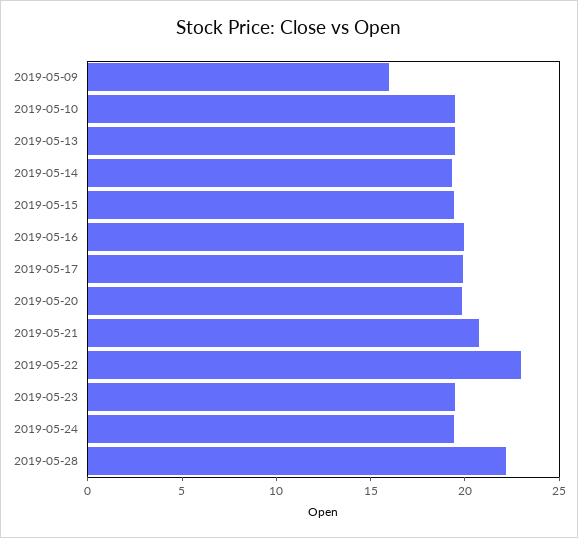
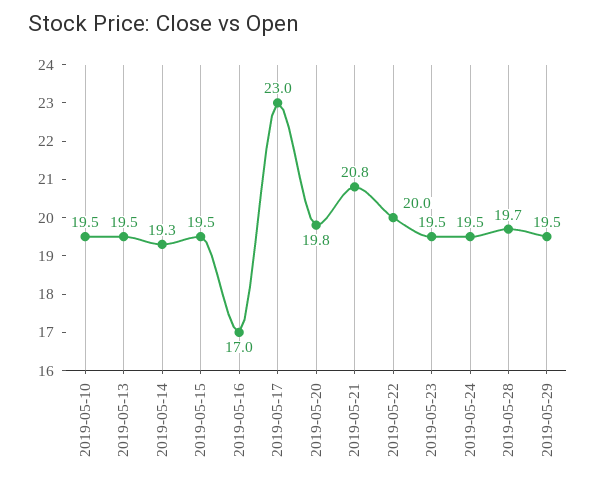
2019-05-09: 16 -> none
2019-05-16: 20 -> 17
2019-05-17: 20 -> 23
2019-05-22: 23 -> 20
2019-05-28: 22 -> 19.7
2019-05-29: none -> 19.5

